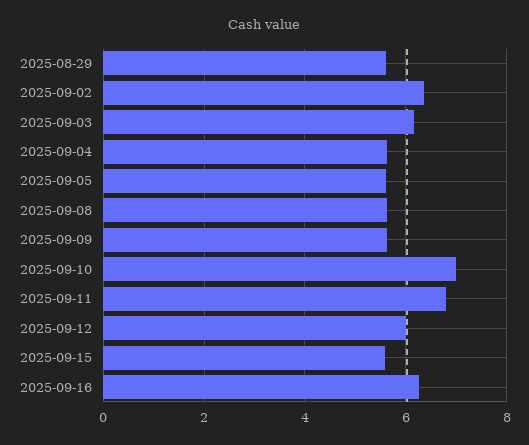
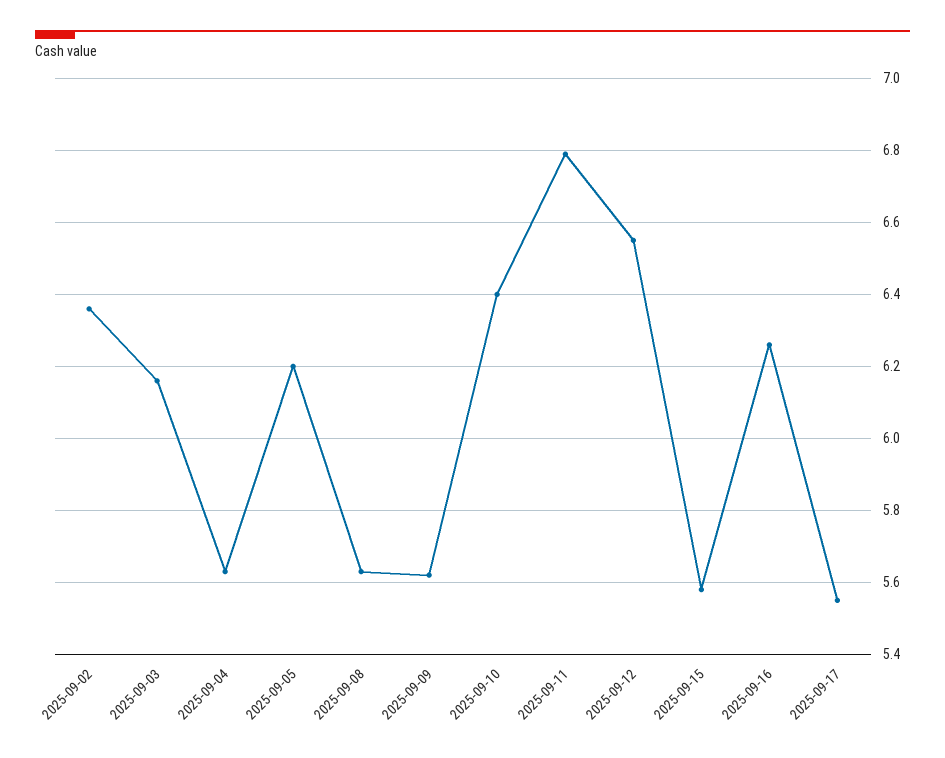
2025-08-29: 5.6 -> none
2025-09-05: 5.6 -> 6.2
2025-09-10: 7 -> 6.4
2025-09-12: 6 -> 6.55
2025-09-17: none -> 5.55

